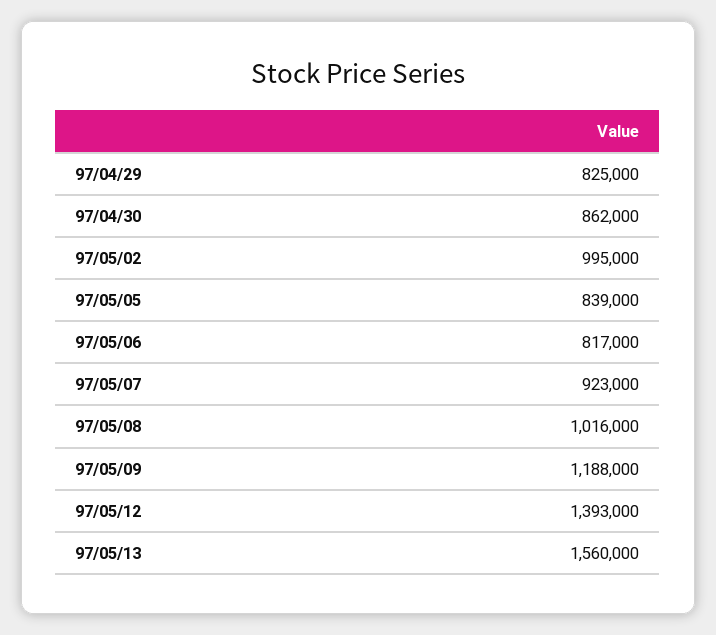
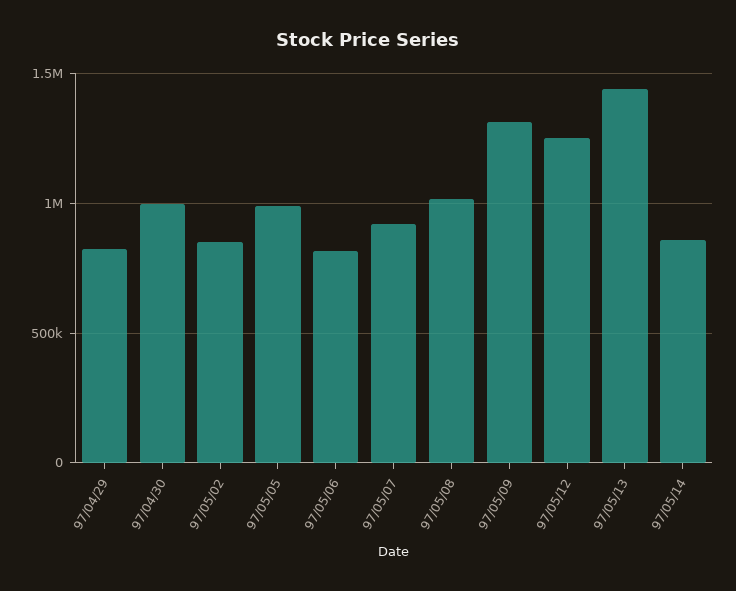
97/04/30: 862000 -> 1000000
97/05/02: 995000 -> 850000
97/05/05: 839000 -> 1000000
97/05/09: 1188000 -> 1300000
97/05/12: 1393000 -> 1250000
97/05/13: 1560000 -> 1450000
97/05/14: none -> 850000

